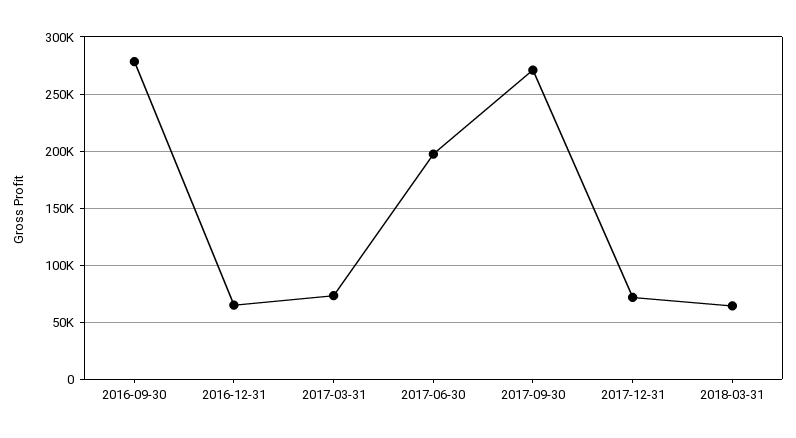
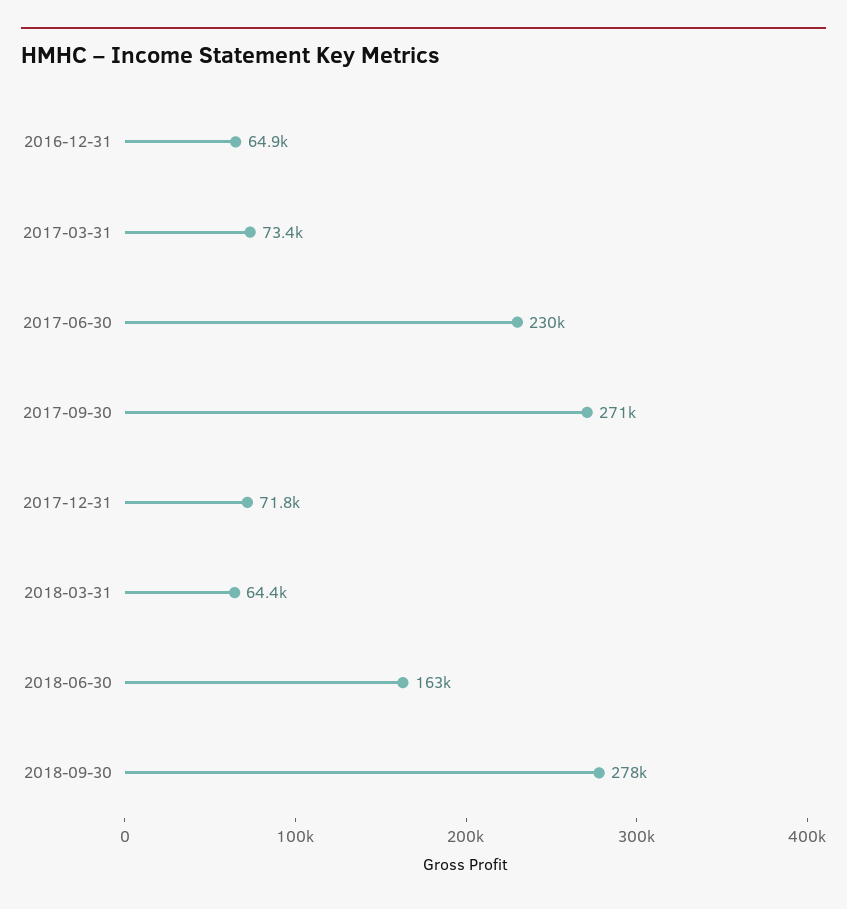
2016-09-30: 280000 -> none
2017-06-30: 200000 -> 230000
2018-06-30: none -> 163000
2018-09-30: none -> 278000

